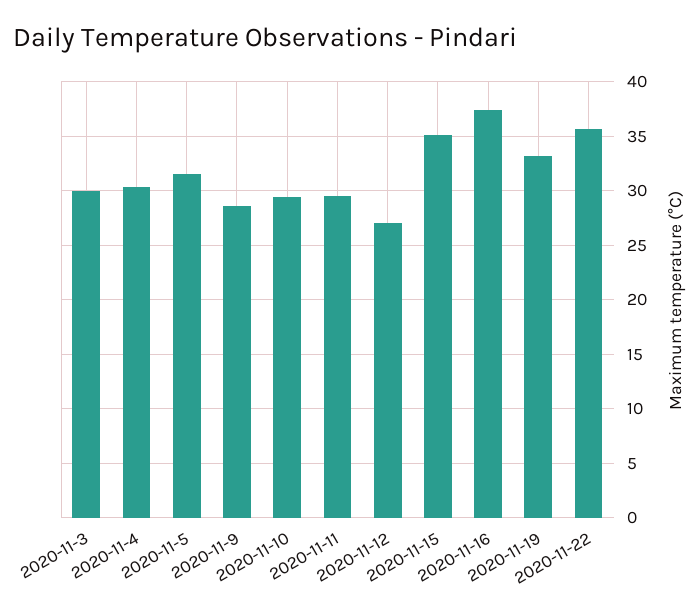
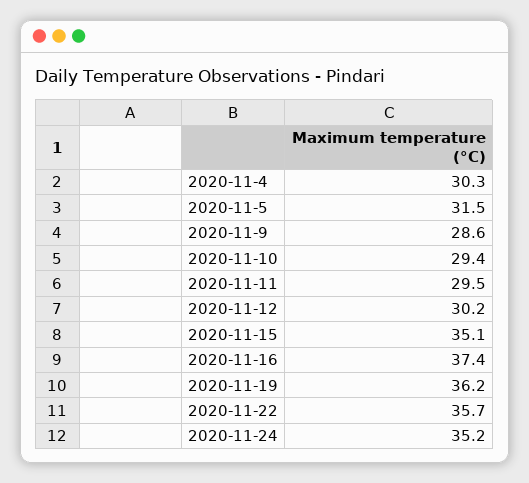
2020-11-3: 30 -> none
2020-11-12: 27 -> 30.2
2020-11-19: 33 -> 36.2
2020-11-24: none -> 35.2

